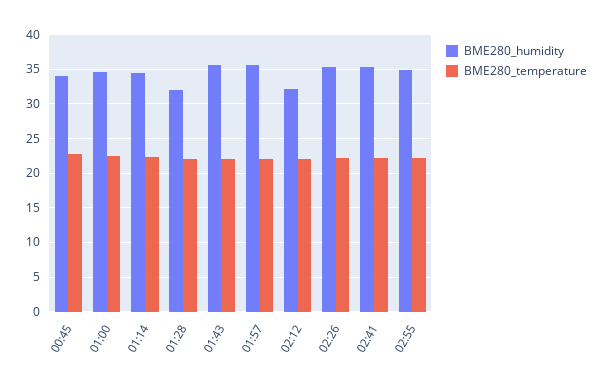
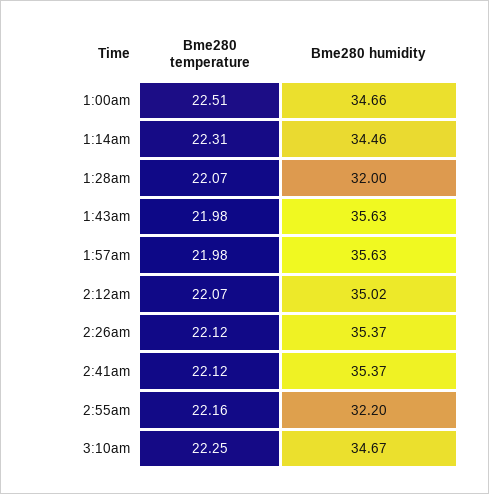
BME280_humidity, 00:45: 34 -> none
BME280_temperature, 00:45: 23 -> none
BME280_humidity, 02:12: 32 -> 35.02
BME280_humidity, 02:55: 35 -> 32.2
BME280_temperature, 3:10am: none -> 22.25
BME280_humidity, 3:10am: none -> 34.67

